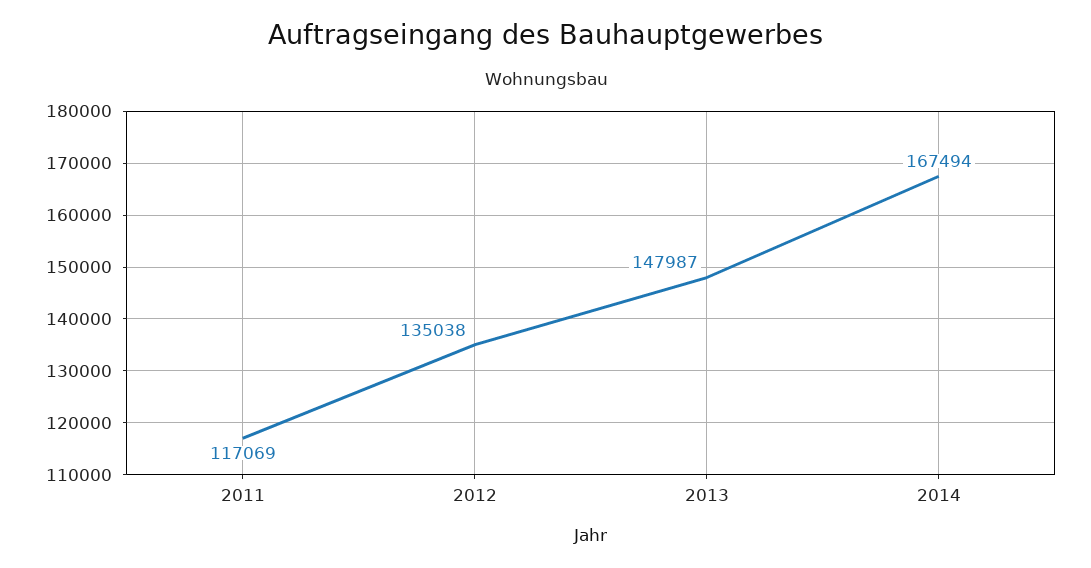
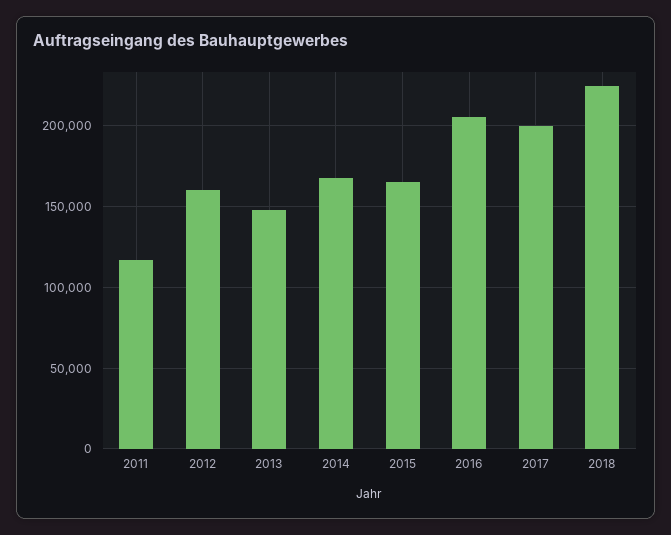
2012: 135038 -> 160000
2015: none -> 165000
2016: none -> 205000
2017: none -> 200000
2018: none -> 225000

